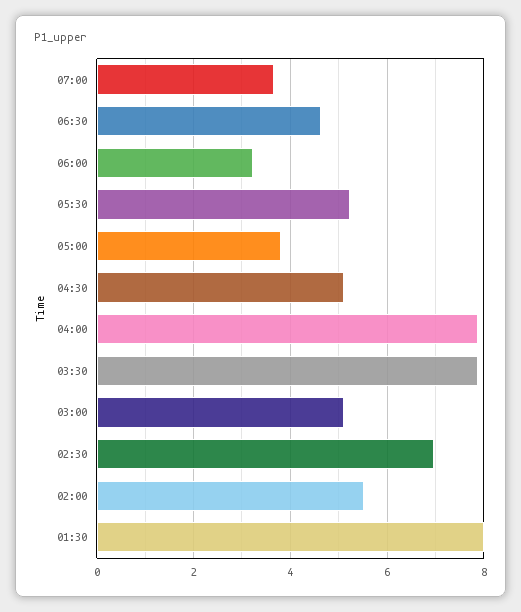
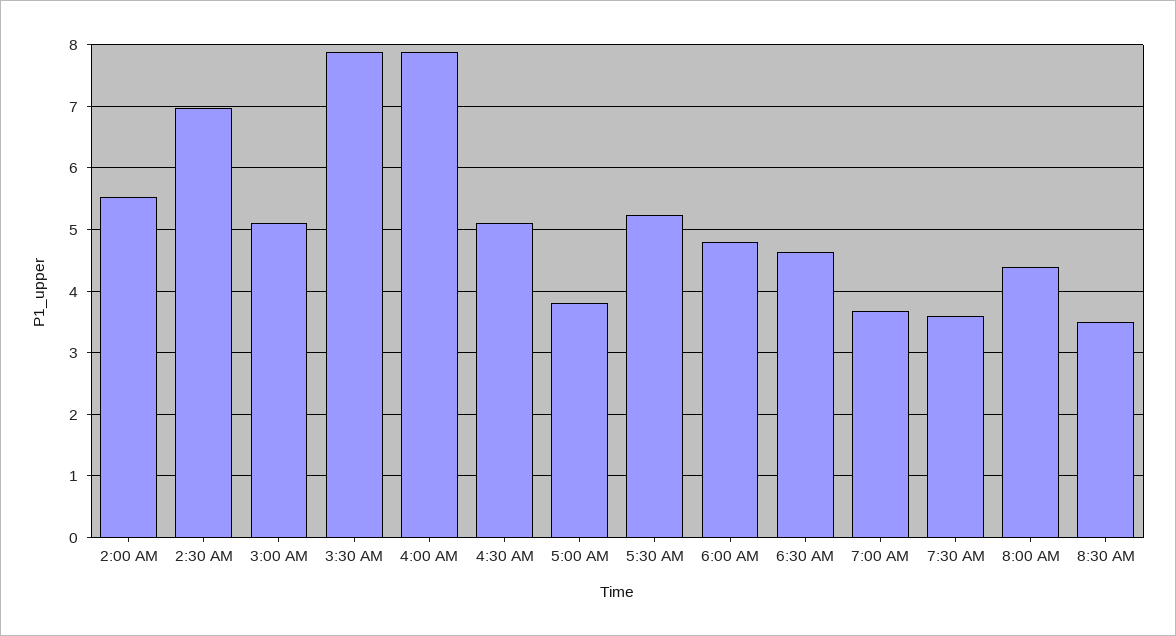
06:00: 3.2 -> 4.8
01:30: 8 -> none
7:30 AM: none -> 3.6
8:00 AM: none -> 4.4
8:30 AM: none -> 3.5

